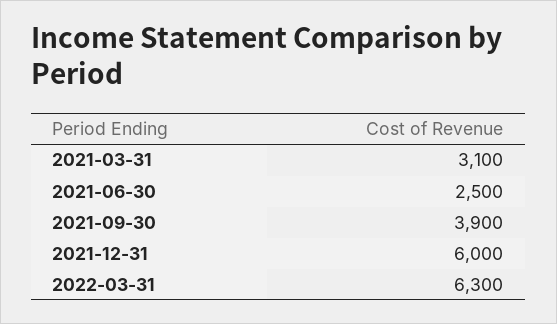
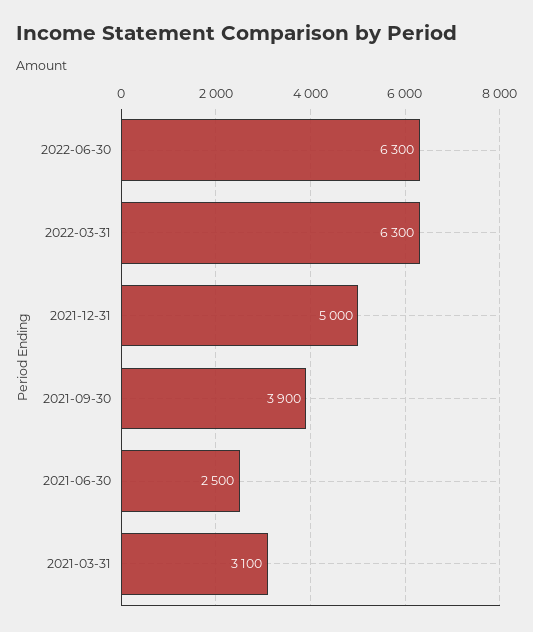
2021-12-31: 6000 -> 5000
2022-06-30: none -> 6300

